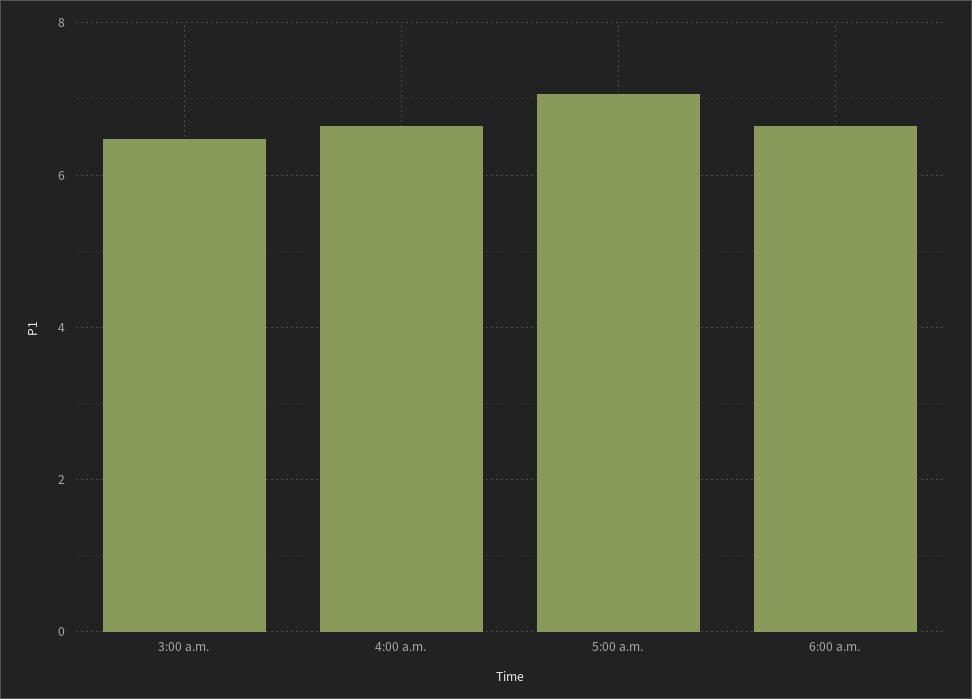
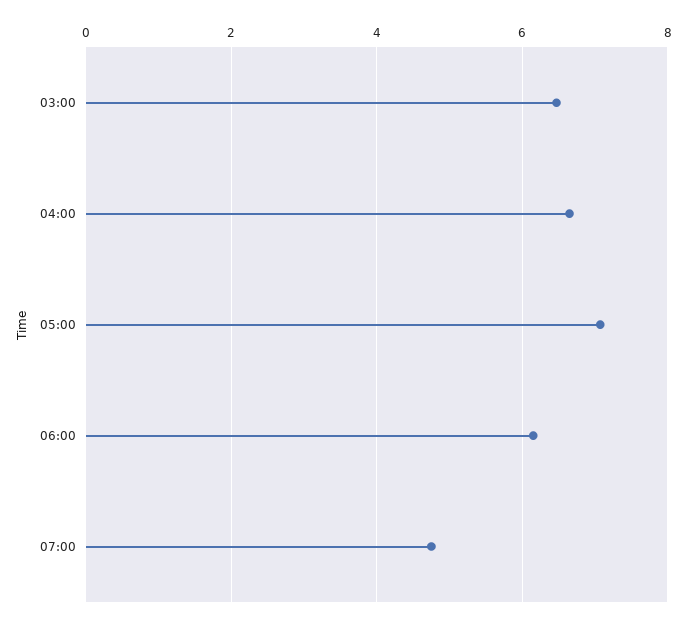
6:00 a.m.: 6.6 -> 6.2
07:00: none -> 4.8

